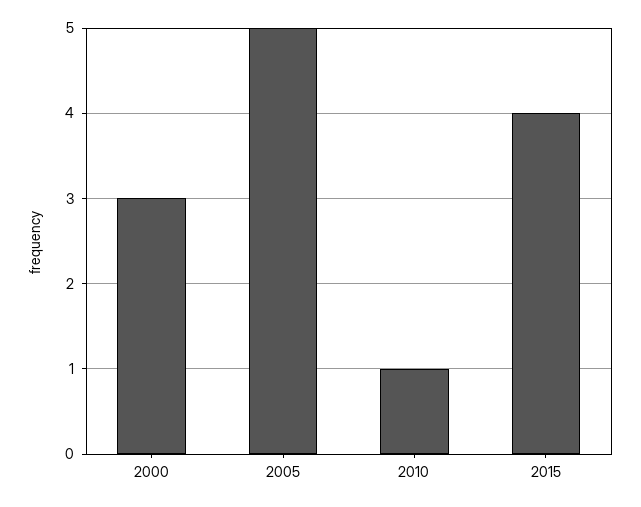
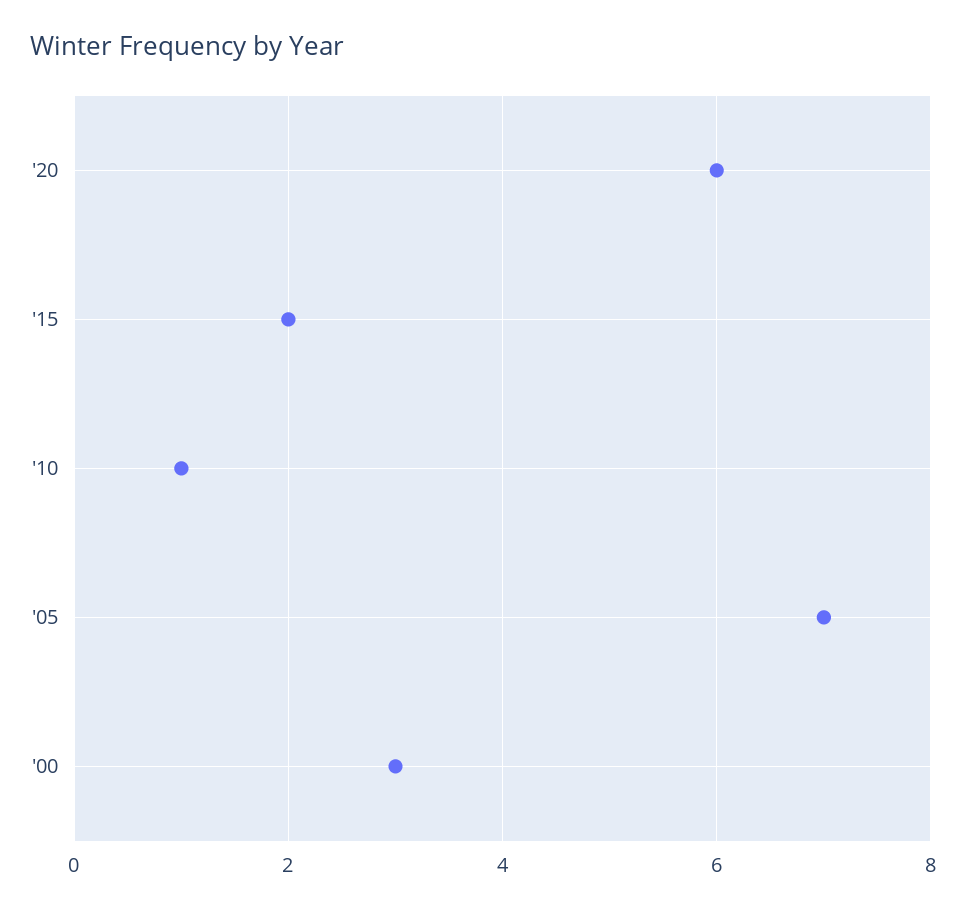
2005: 5 -> 7
2015: 4 -> 2
'20: none -> 6

